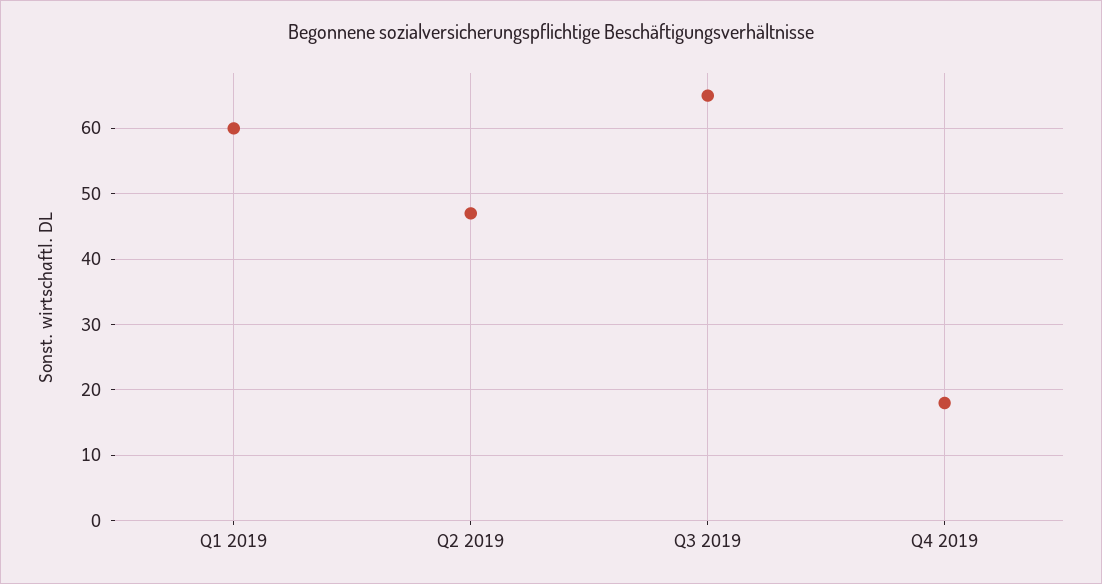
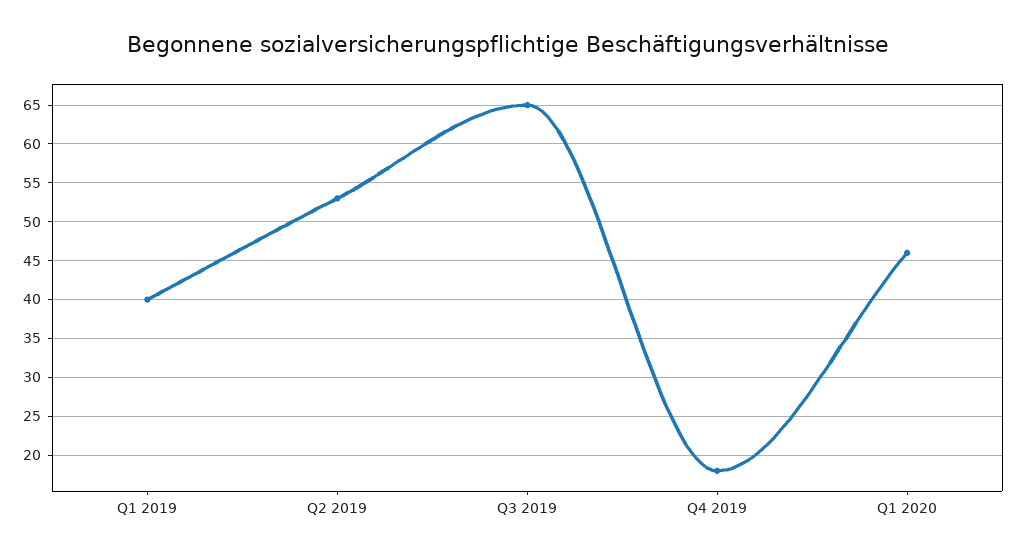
Q1 2019: 60 -> 40
Q2 2019: 47 -> 53
Q1 2020: none -> 46

